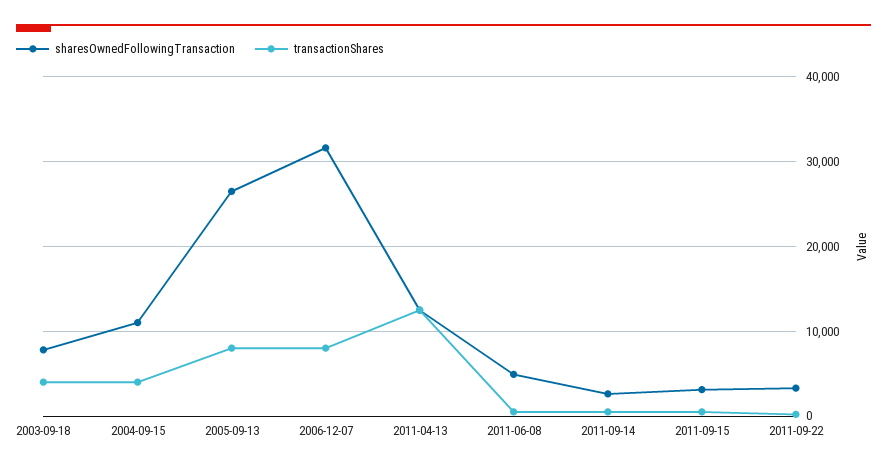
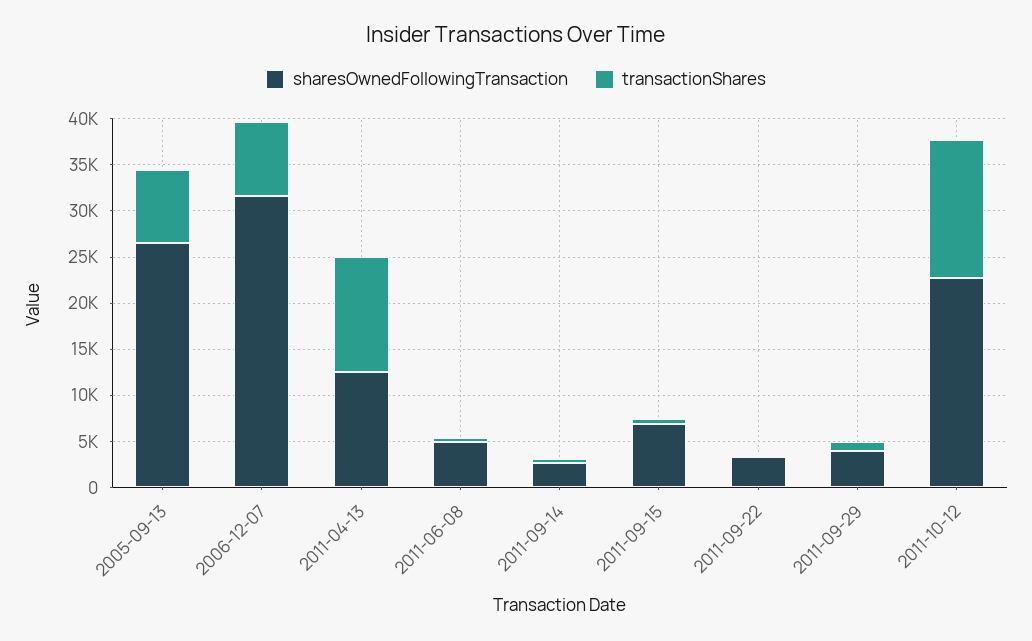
sharesOwnedFollowingTransaction, 2003-09-18: 8000 -> none
transactionShares, 2003-09-18: 4000 -> none
sharesOwnedFollowingTransaction, 2004-09-15: 11000 -> none
transactionShares, 2004-09-15: 4000 -> none
sharesOwnedFollowingTransaction, 2011-09-15: 3000 -> 7000
sharesOwnedFollowingTransaction, 2011-09-29: none -> 4000
transactionShares, 2011-09-29: none -> 1000
sharesOwnedFollowingTransaction, 2011-10-12: none -> 23000
transactionShares, 2011-10-12: none -> 15000

